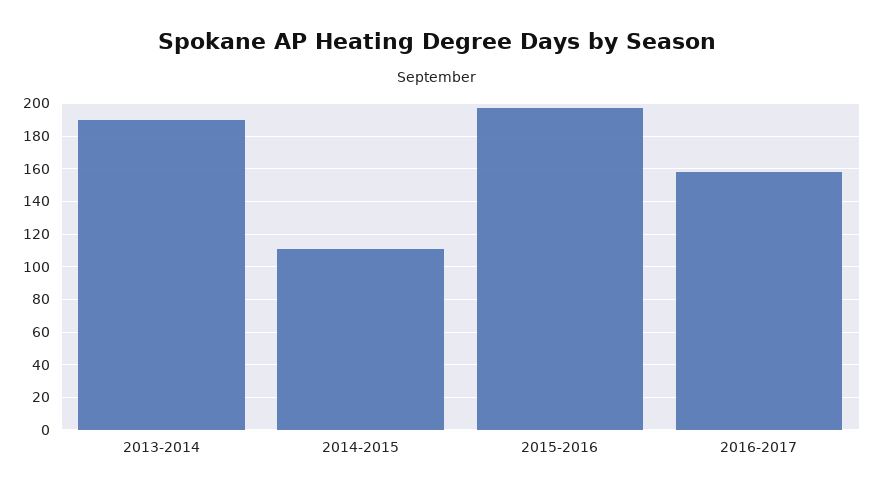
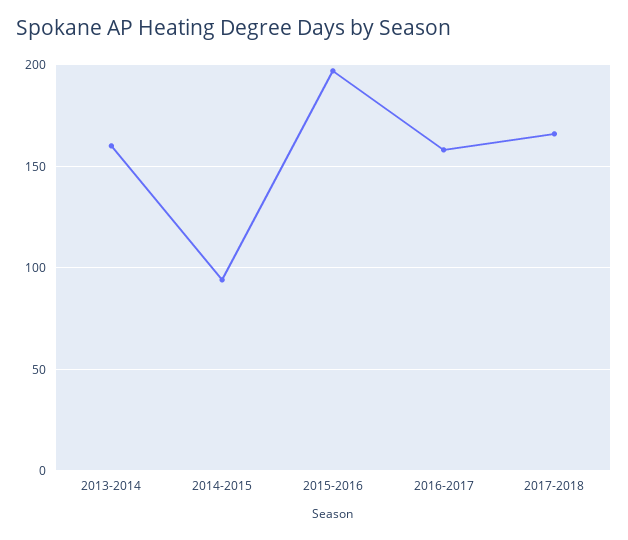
2013-2014: 190 -> 160
2014-2015: 110 -> 95
2017-2018: none -> 165

